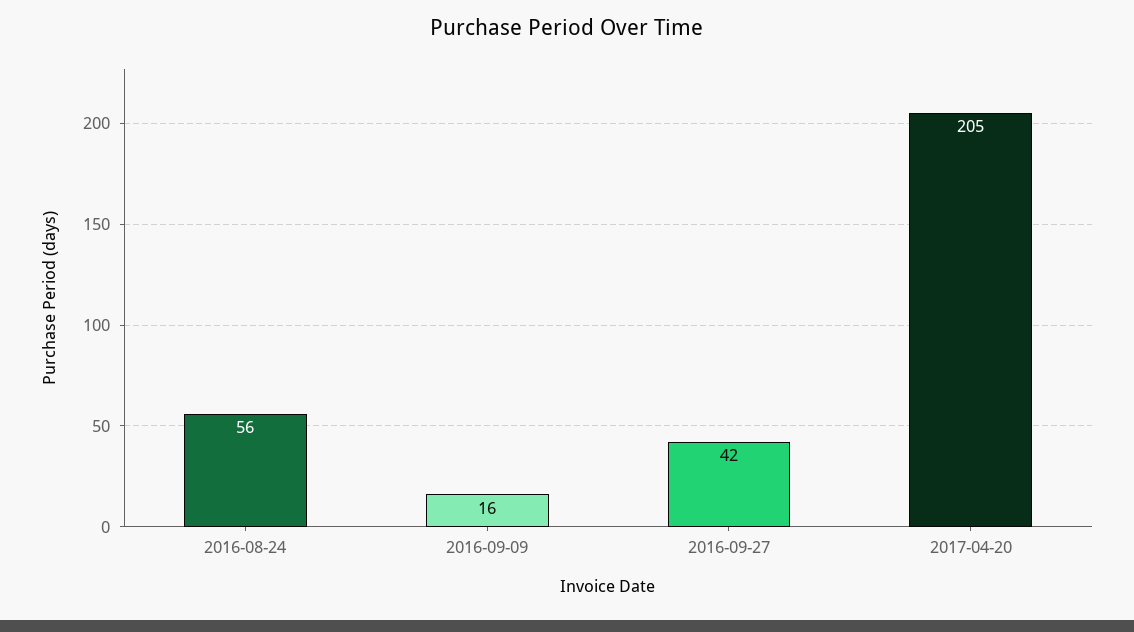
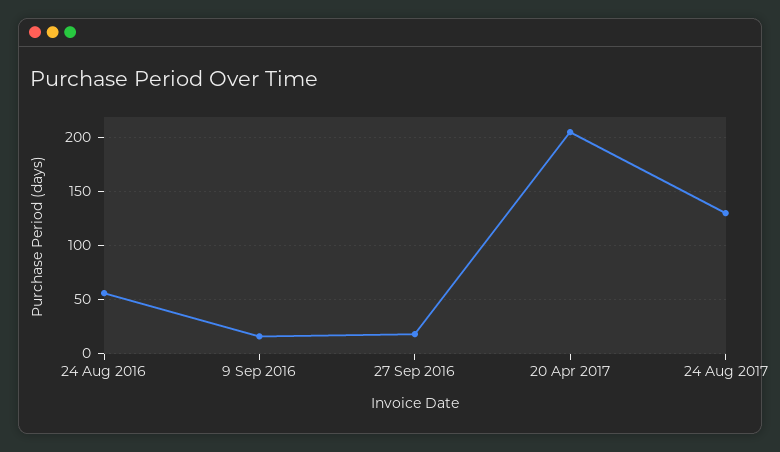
2016-09-27: 42 -> 20
24 Aug 2017: none -> 130

